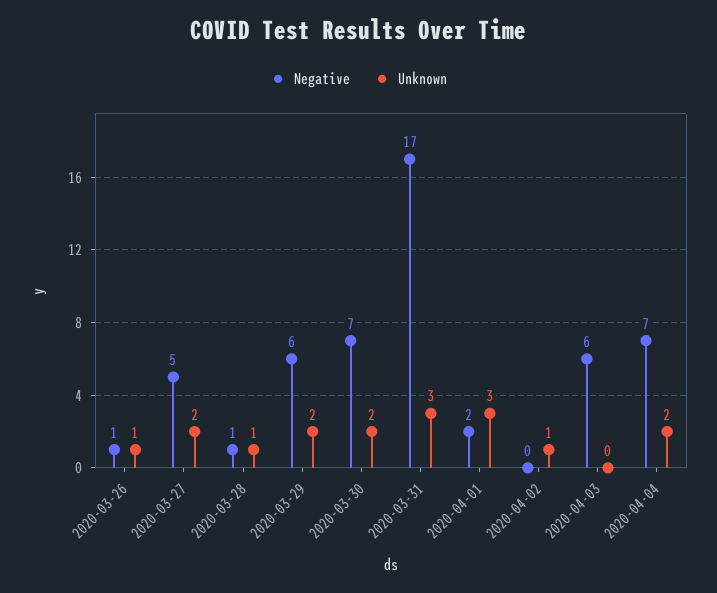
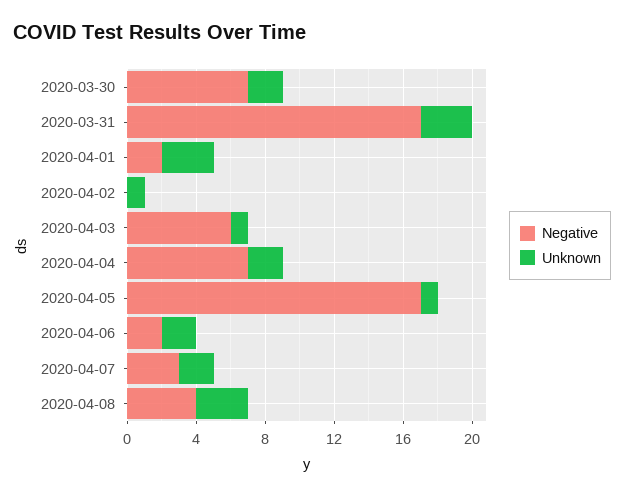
Negative, 2020-03-26: 1 -> none
Unknown, 2020-03-26: 1 -> none
Negative, 2020-03-27: 5 -> none
Unknown, 2020-03-27: 2 -> none
Negative, 2020-03-28: 1 -> none
Unknown, 2020-03-28: 1 -> none
Negative, 2020-03-29: 6 -> none
Unknown, 2020-03-29: 2 -> none
Unknown, 2020-04-03: 0 -> 1
Negative, 2020-04-05: none -> 17
Unknown, 2020-04-05: none -> 1
Negative, 2020-04-06: none -> 2
Unknown, 2020-04-06: none -> 2
Negative, 2020-04-07: none -> 3
Unknown, 2020-04-07: none -> 2
Negative, 2020-04-08: none -> 4
Unknown, 2020-04-08: none -> 3

